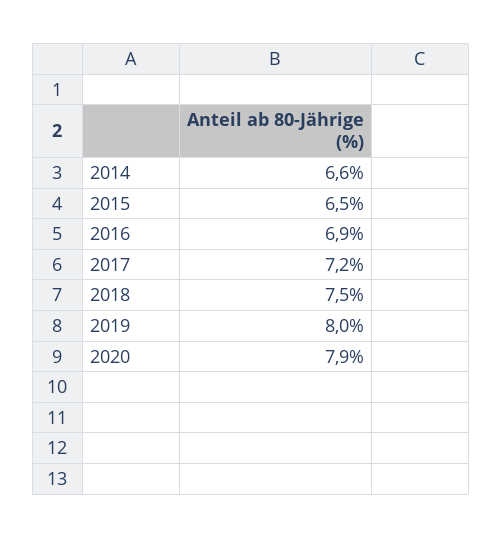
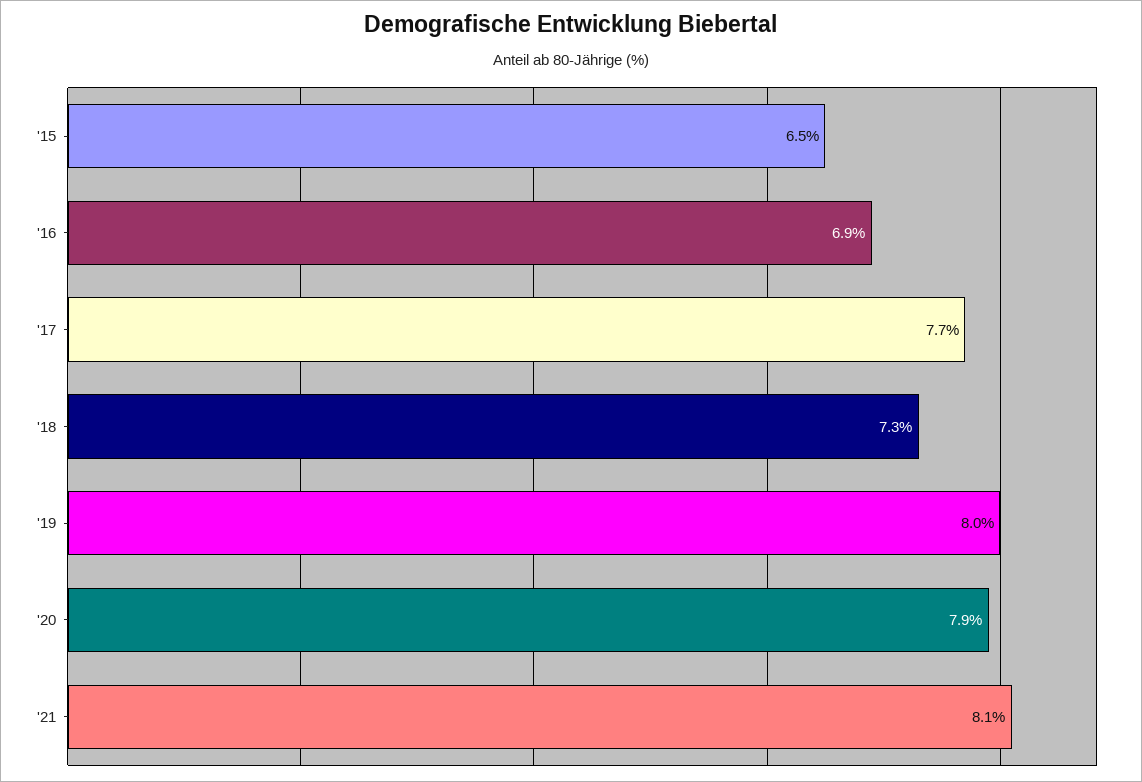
2014: 6.6 -> none
2017: 7.2 -> 7.7
2018: 7.5 -> 7.3
'21: none -> 8.1

